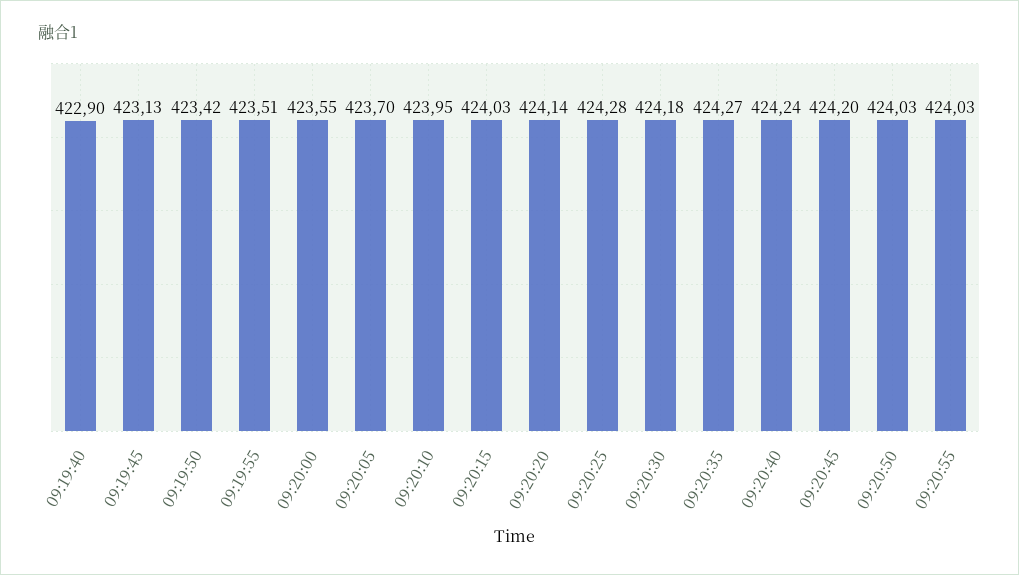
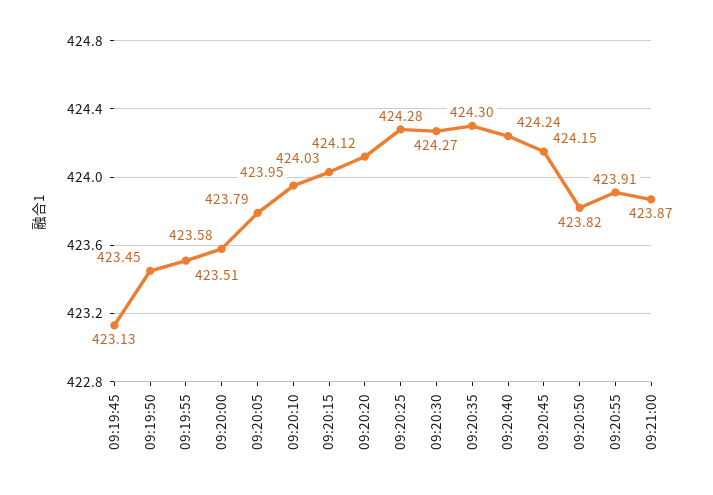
09:19:40: 422.9 -> none
09:19:50: 423.42 -> 423.45
09:20:00: 423.55 -> 423.58
09:20:05: 423.7 -> 423.79
09:20:20: 424.14 -> 424.12
09:20:30: 424.18 -> 424.27
09:20:35: 424.27 -> 424.3
09:20:45: 424.2 -> 424.15
09:20:50: 424.03 -> 423.82
09:20:55: 424.03 -> 423.91
09:21:00: none -> 423.87

